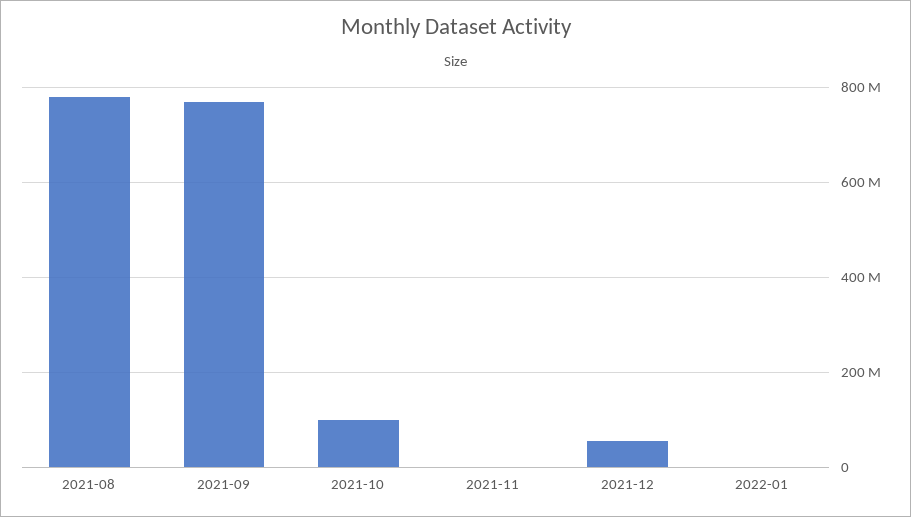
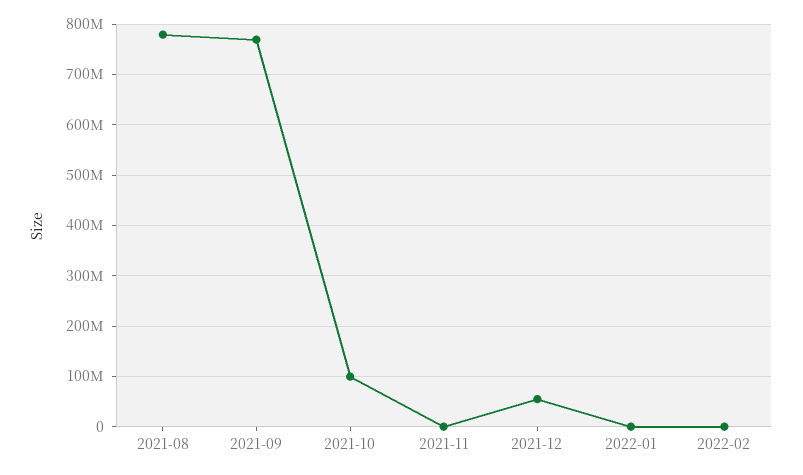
2022-02: none -> 0

